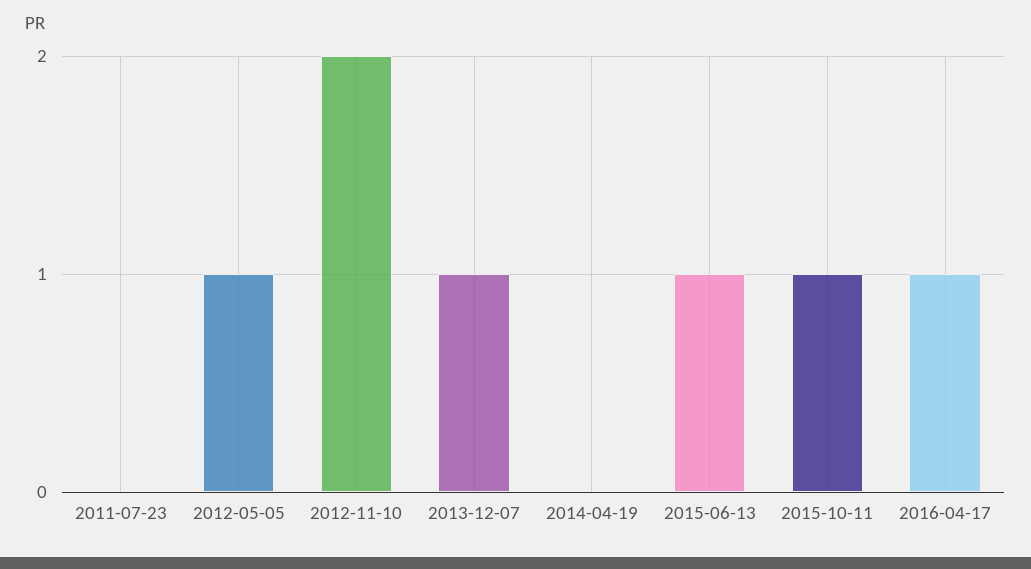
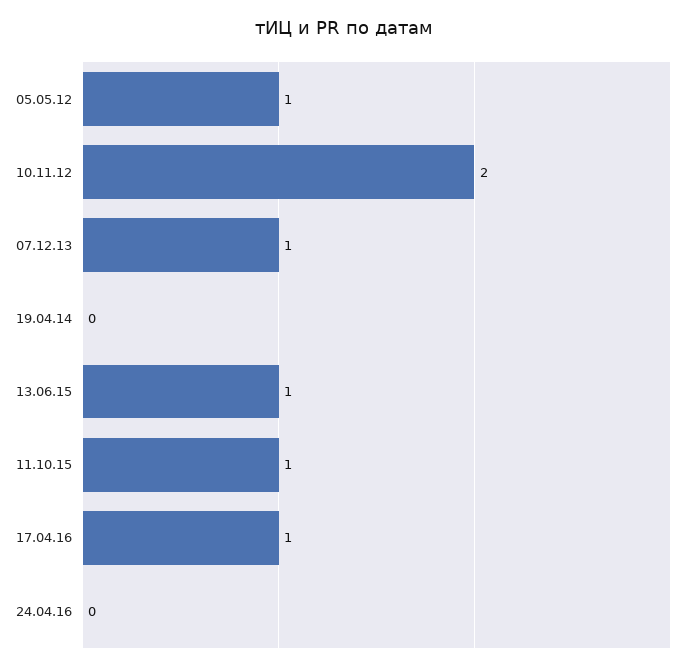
2011-07-23: 0 -> none
24.04.16: none -> 0

